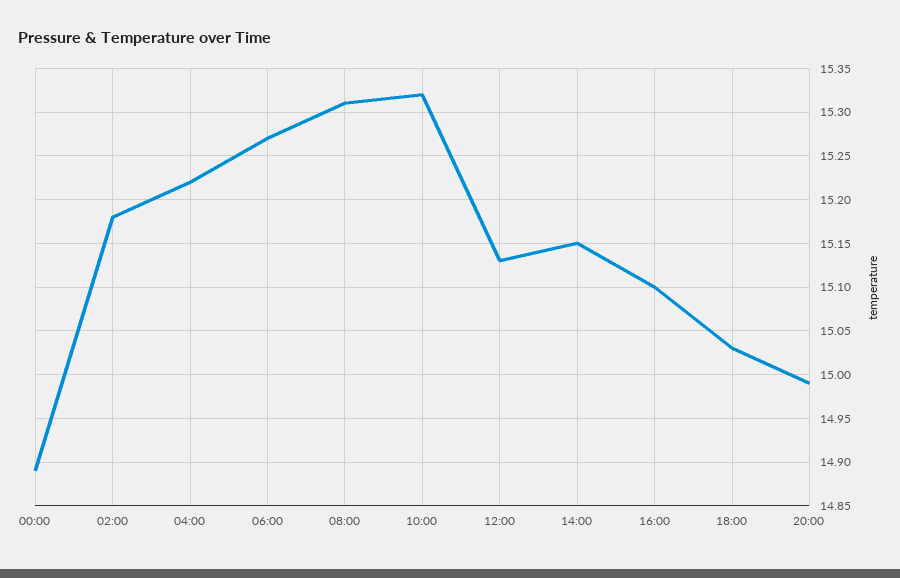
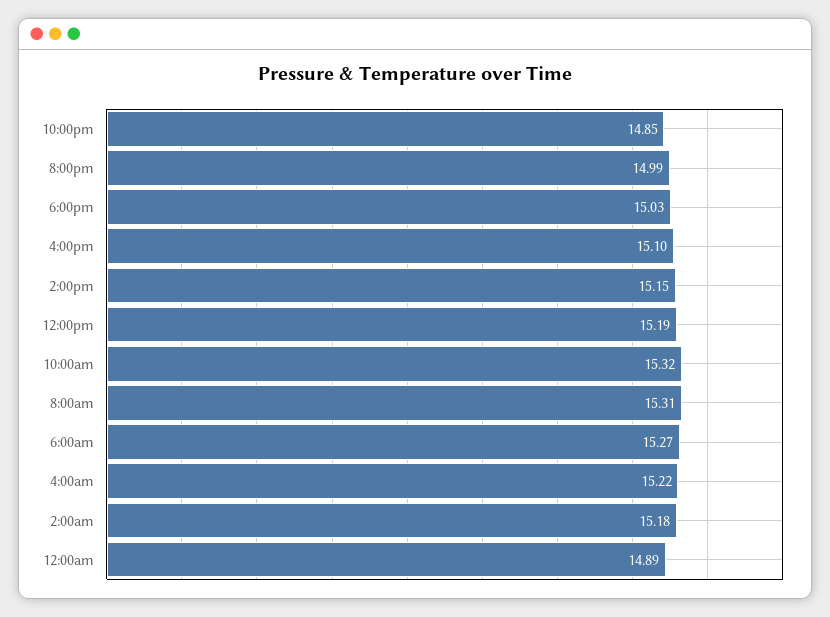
12:00: 15.13 -> 15.19
10:00pm: none -> 14.85

